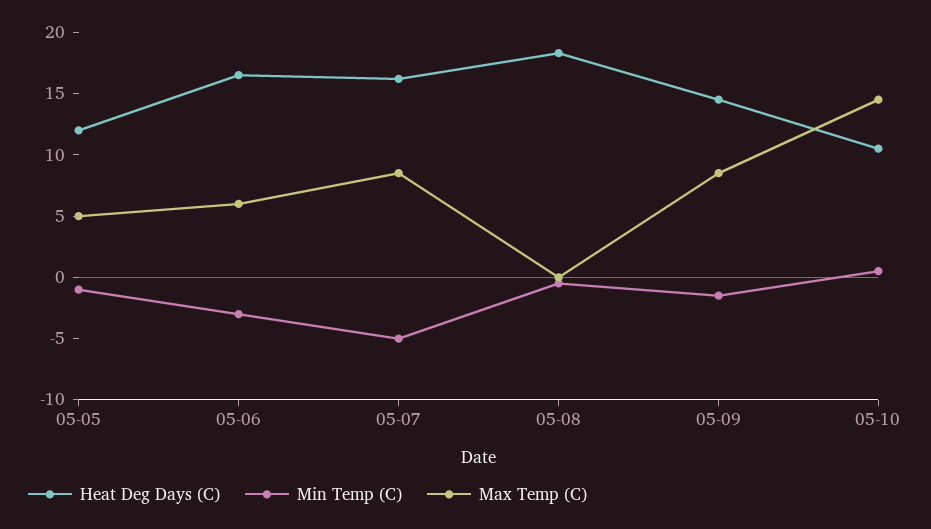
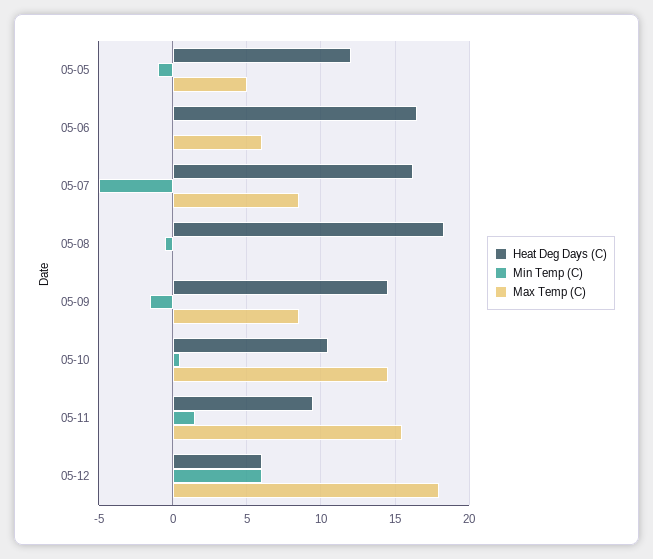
Min Temp (C), 05-06: -3 -> 0
Heat Deg Days (C), 05-11: none -> 9.5
Min Temp (C), 05-11: none -> 1.5
Max Temp (C), 05-11: none -> 15.5
Heat Deg Days (C), 05-12: none -> 6
Min Temp (C), 05-12: none -> 6
Max Temp (C), 05-12: none -> 18

